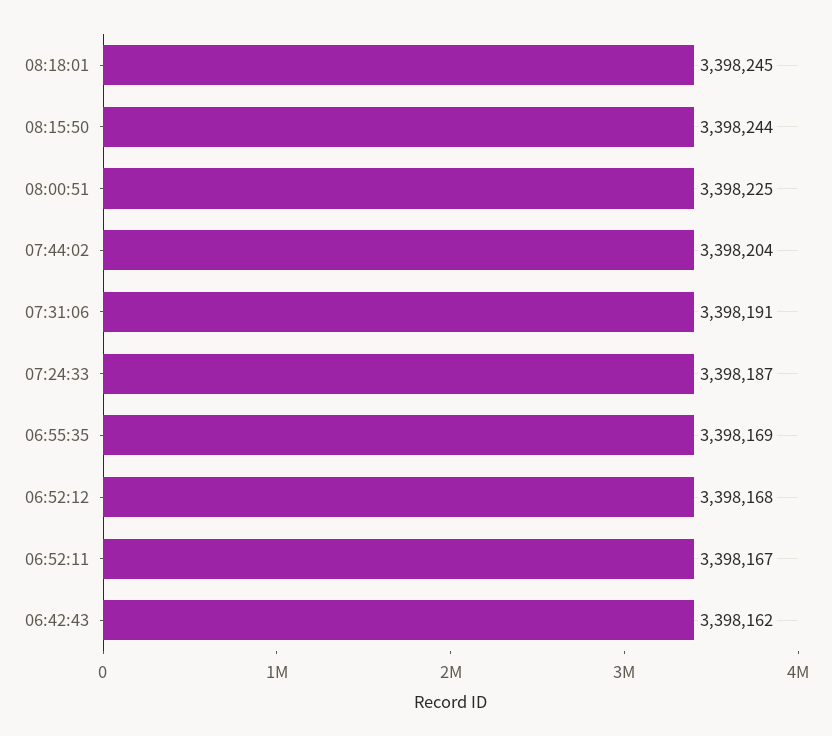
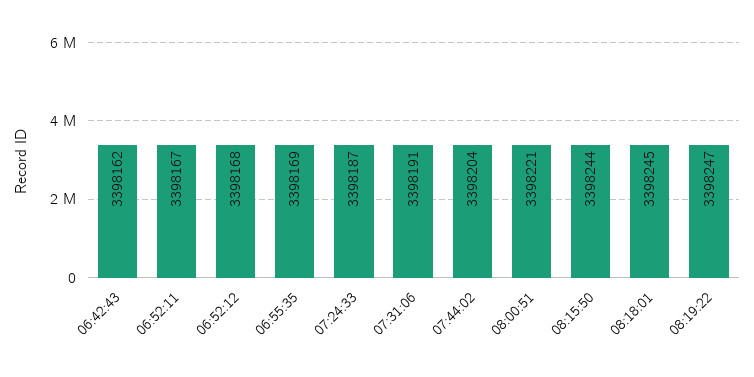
08:00:51: 3398225 -> 3398221
08:19:22: none -> 3398247

